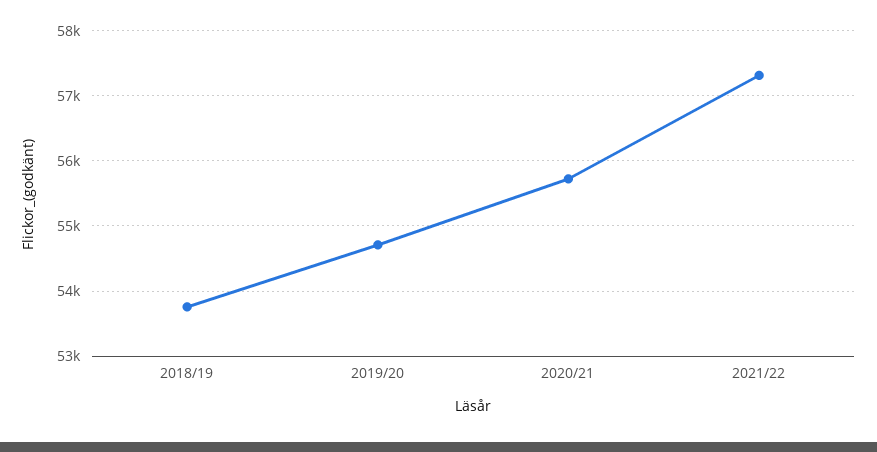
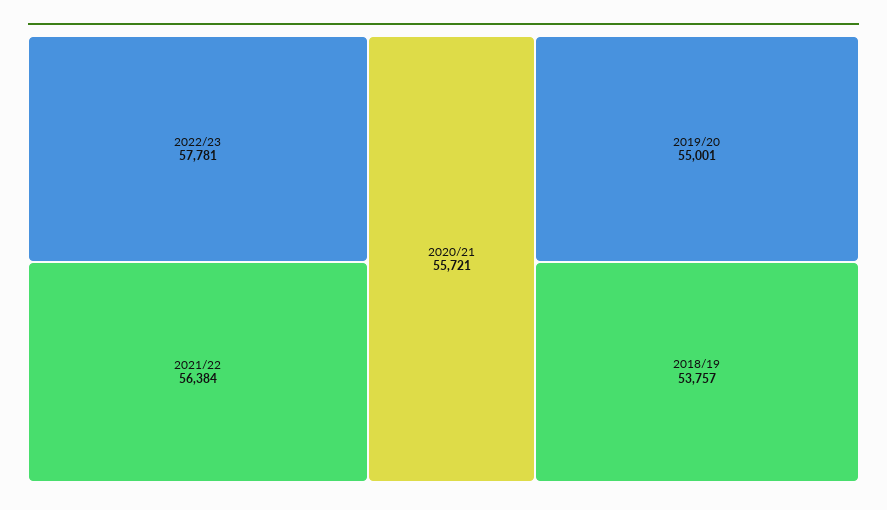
2019/20: 54700 -> 55001
2021/22: 57300 -> 56384
2022/23: none -> 57781

